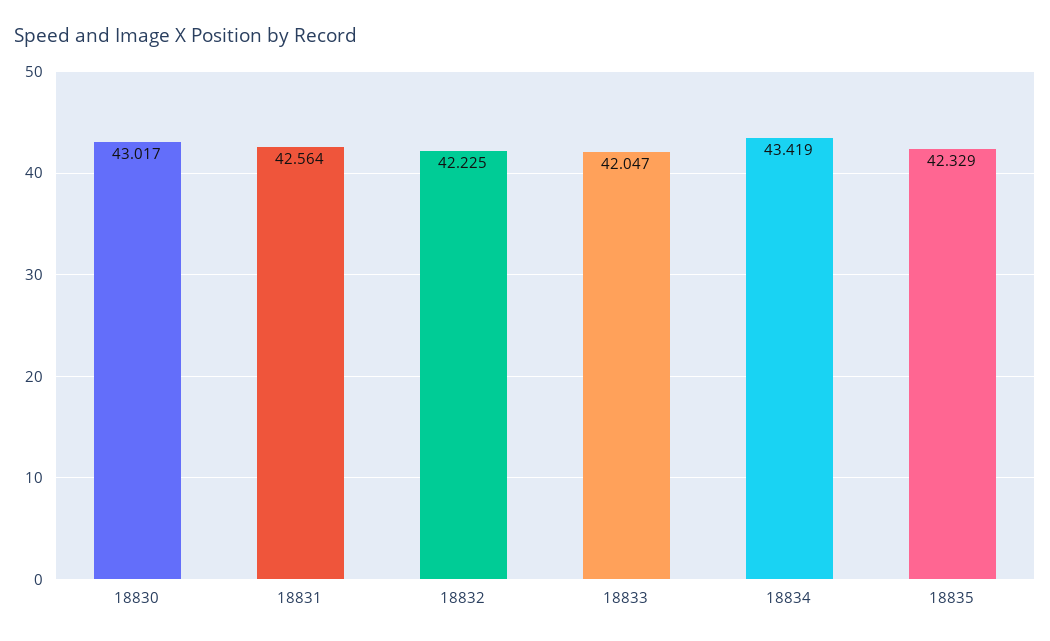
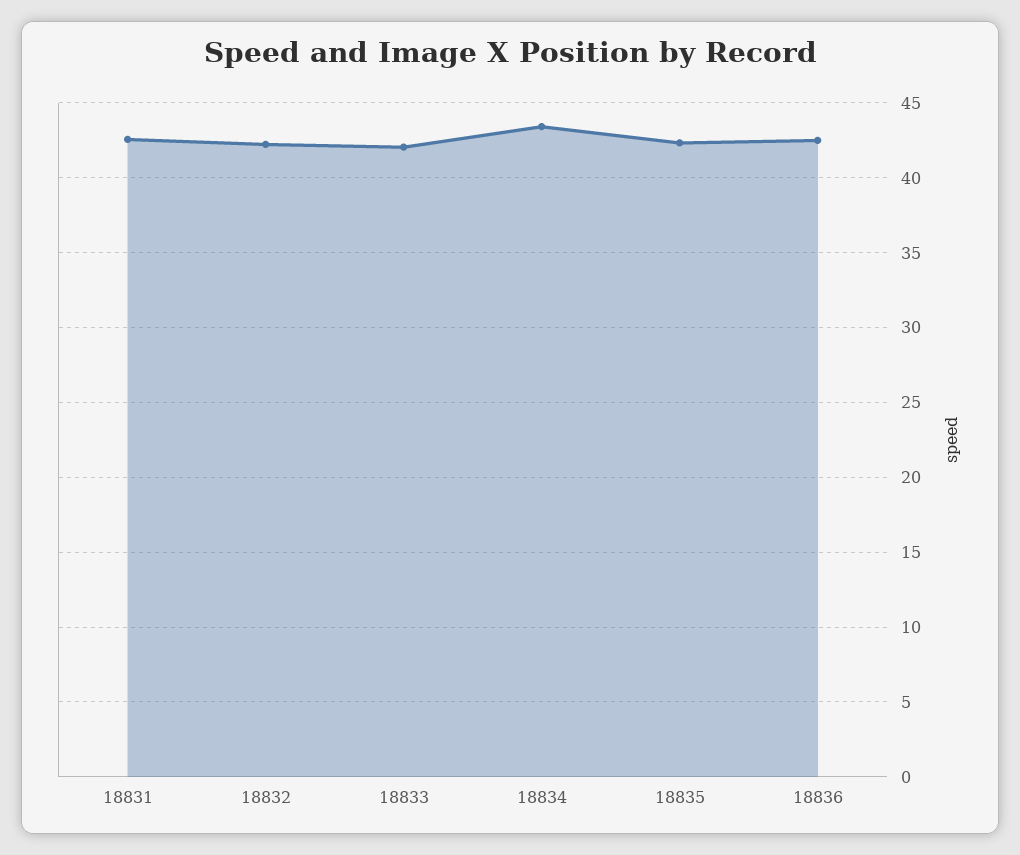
18830: 43.017 -> none
18836: none -> 42.5

